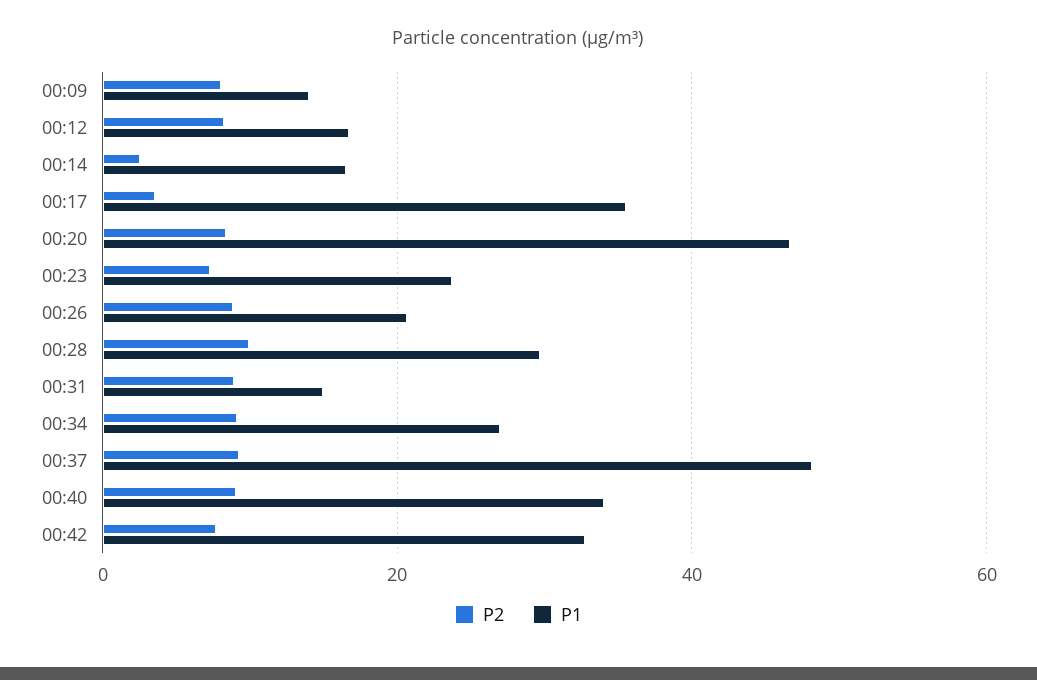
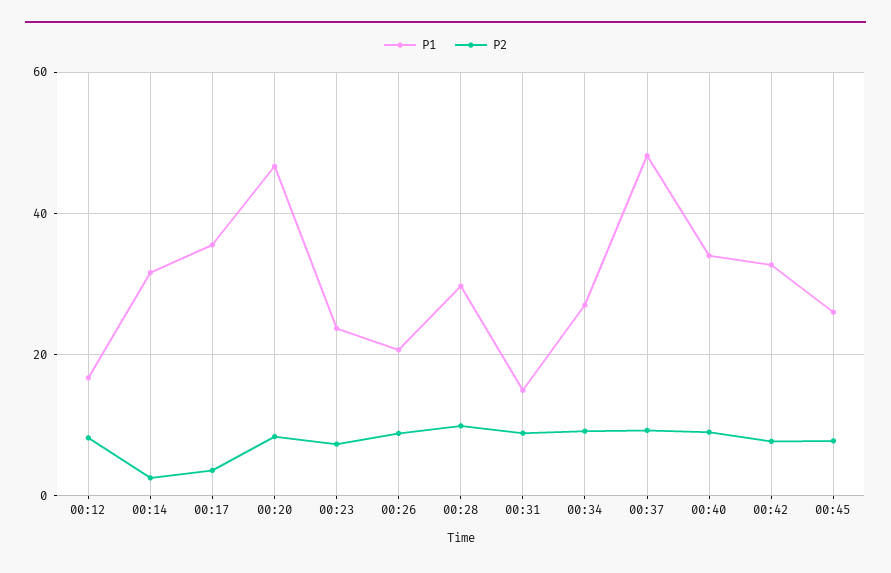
P2, 00:09: 8 -> none
P1, 00:09: 14 -> none
P1, 00:14: 16 -> 32
P1, 00:45: none -> 26
P2, 00:45: none -> 8

